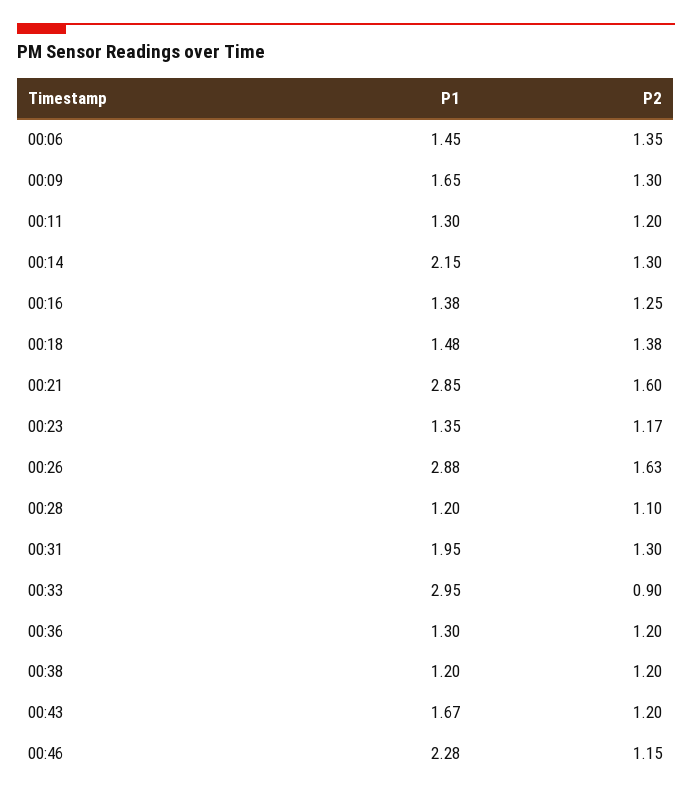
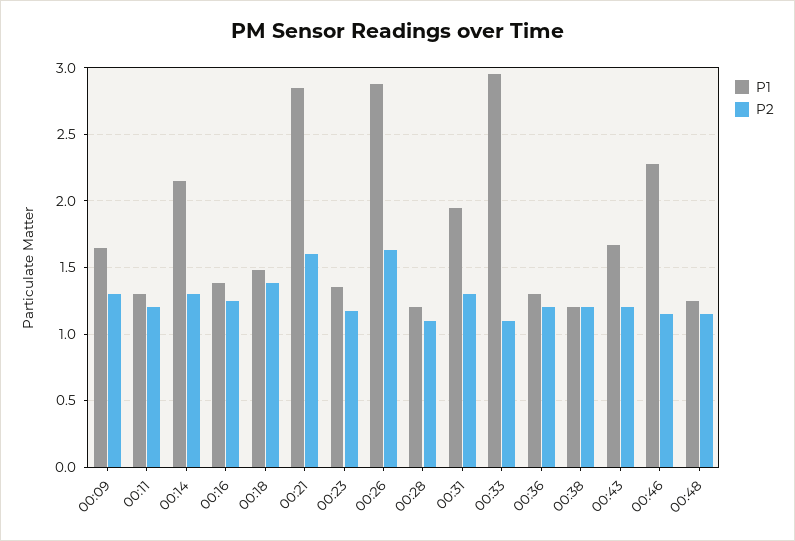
P1, 00:06: 1.45 -> none
P2, 00:06: 1.35 -> none
P2, 00:33: 0.9 -> 1.1
P1, 00:48: none -> 1.25
P2, 00:48: none -> 1.15

